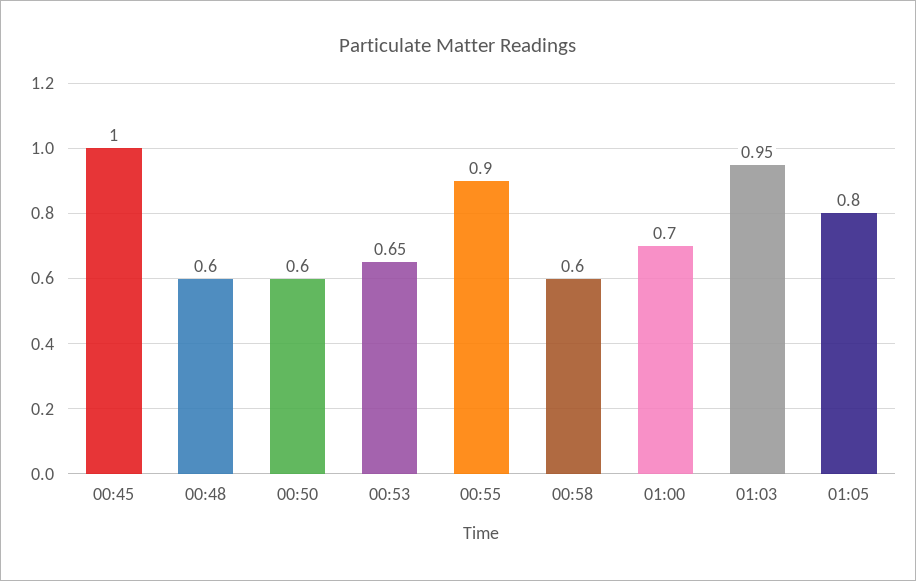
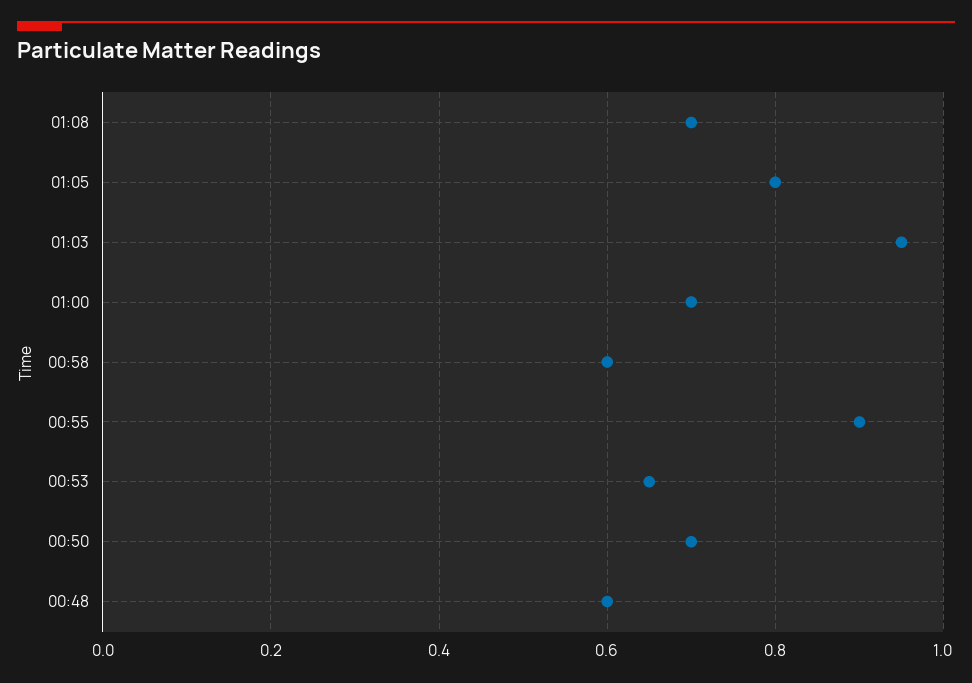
00:45: 1 -> none
00:50: 0.6 -> 0.7
01:08: none -> 0.7

